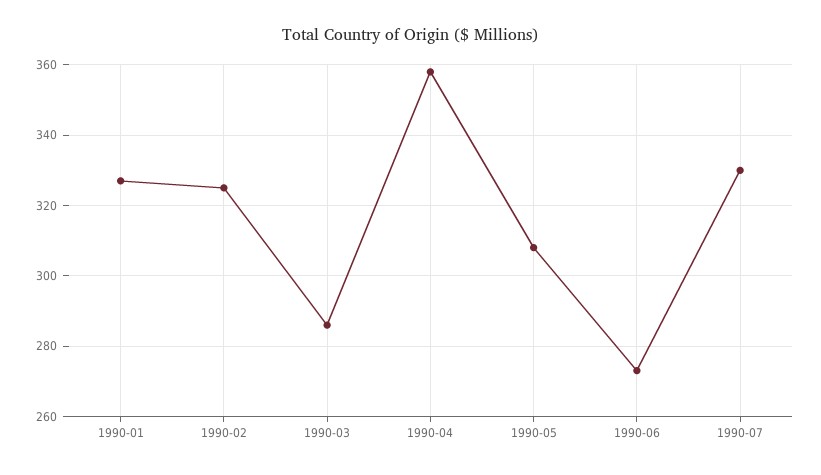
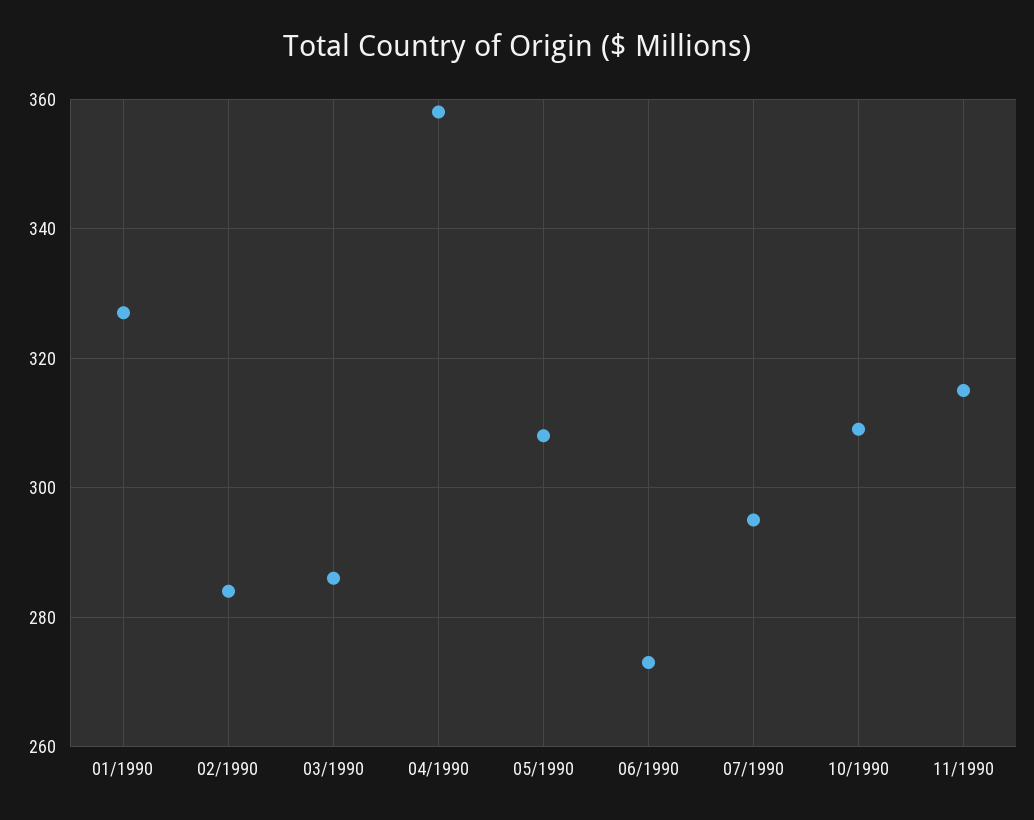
1990-02: 325 -> 285
1990-07: 330 -> 295
10/1990: none -> 310
11/1990: none -> 315

